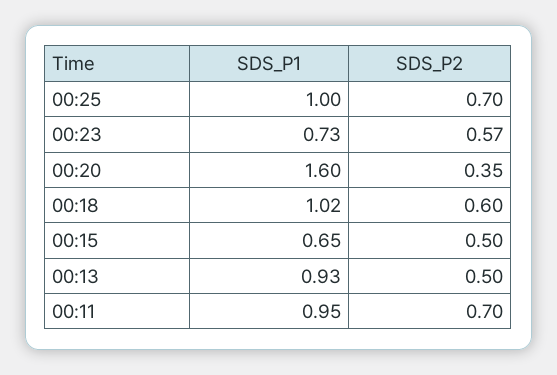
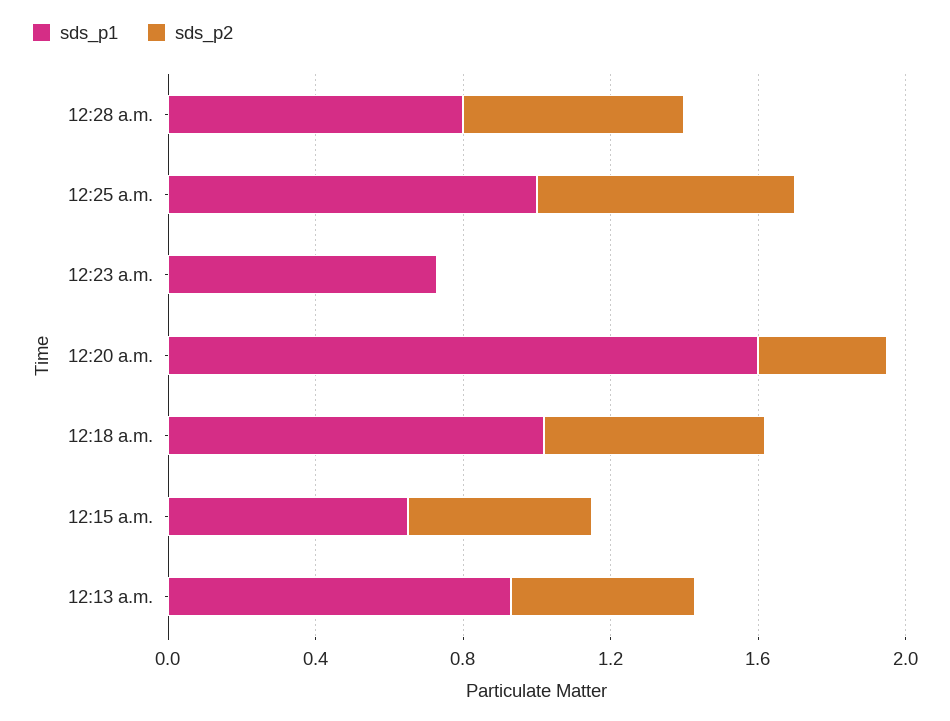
SDS_P2, 00:23: 0.57 -> 0
SDS_P1, 00:11: 0.95 -> none
SDS_P2, 00:11: 0.7 -> none
SDS_P1, 12:28 a.m.: none -> 0.8
SDS_P2, 12:28 a.m.: none -> 0.6

